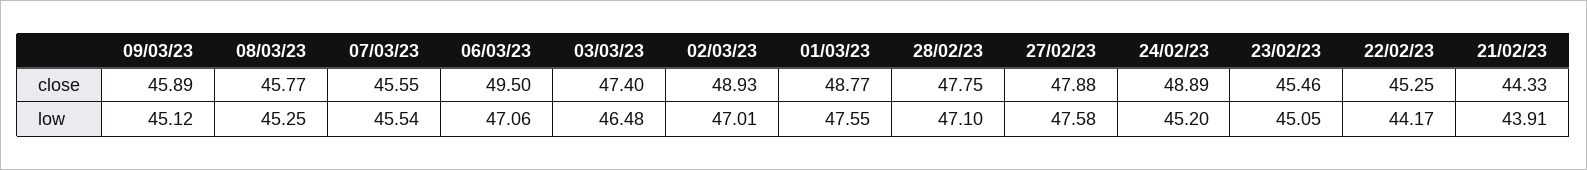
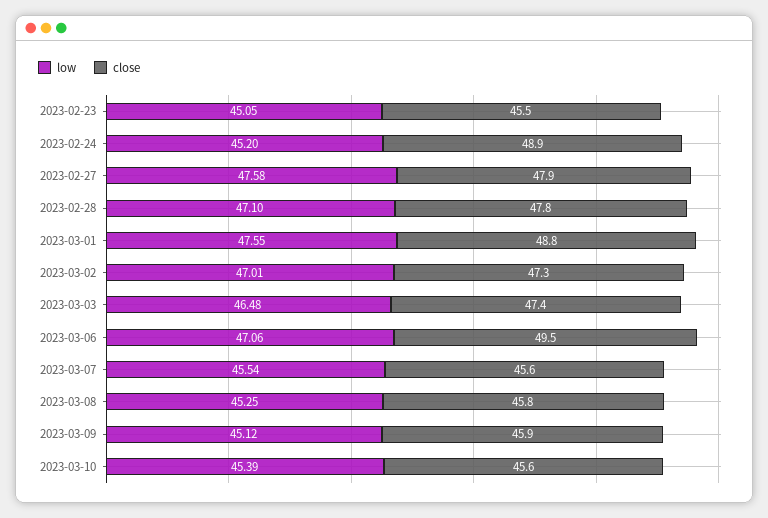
close, 02/03/23: 48.93 -> 47.3
close, 22/02/23: 45.25 -> none
close, 21/02/23: 44.33 -> none
low, 22/02/23: 44.17 -> none
low, 21/02/23: 43.91 -> none
low, 2023-03-10: none -> 45.39
close, 2023-03-10: none -> 45.6

